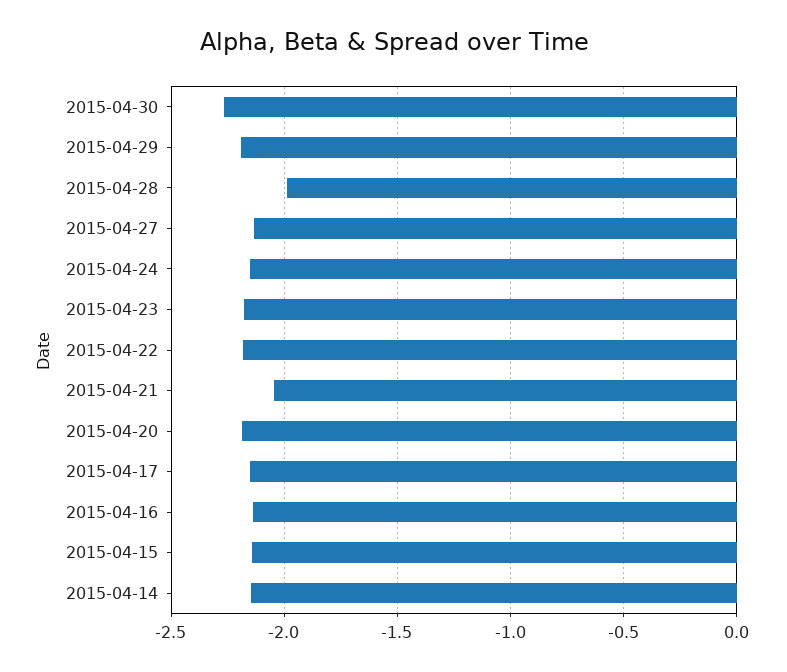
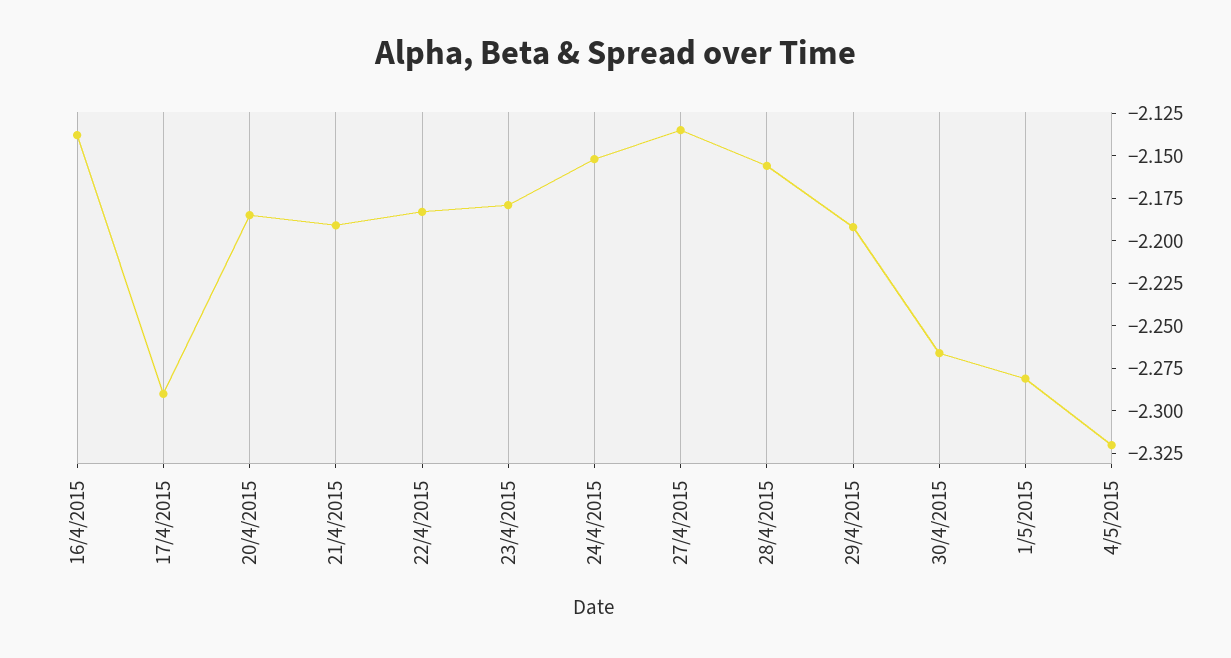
2015-04-28: -2 -> -2.155
2015-04-21: -2.05 -> -2.19
2015-04-17: -2.15 -> -2.29
2015-04-15: -2.15 -> none
2015-04-14: -2.15 -> none
1/5/2015: none -> -2.28
4/5/2015: none -> -2.32

